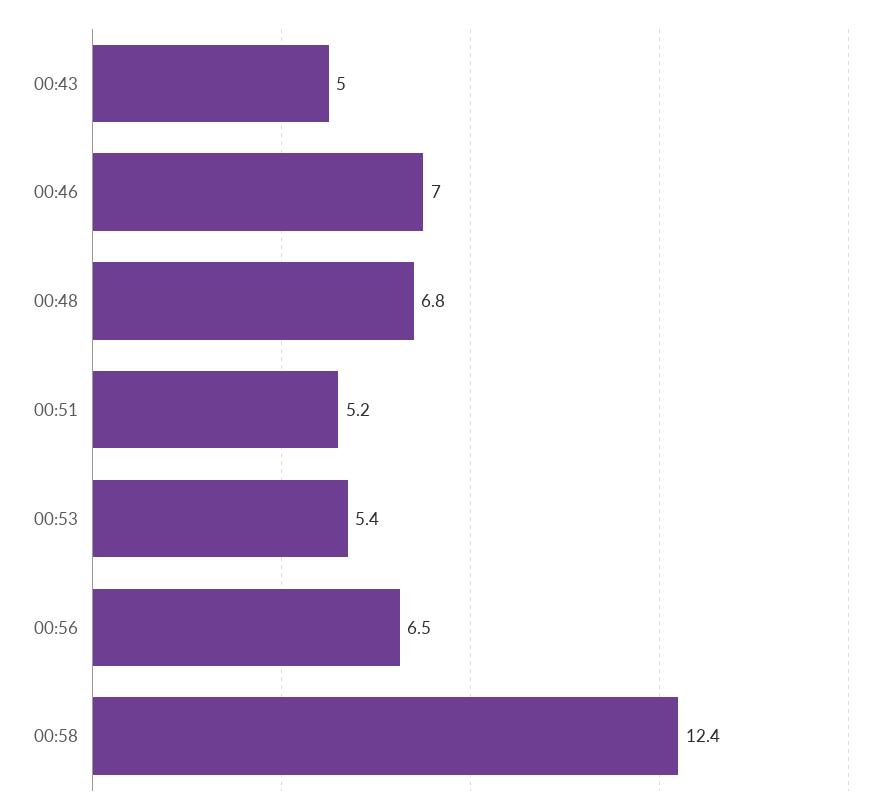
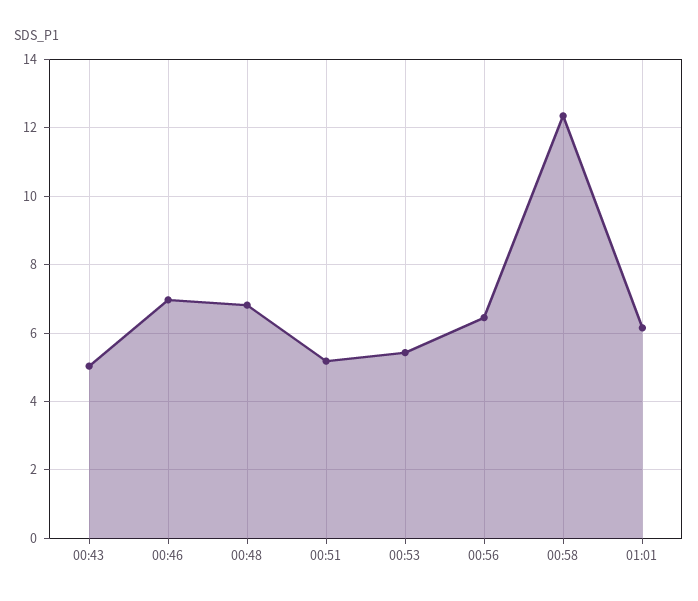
01:01: none -> 6.2

